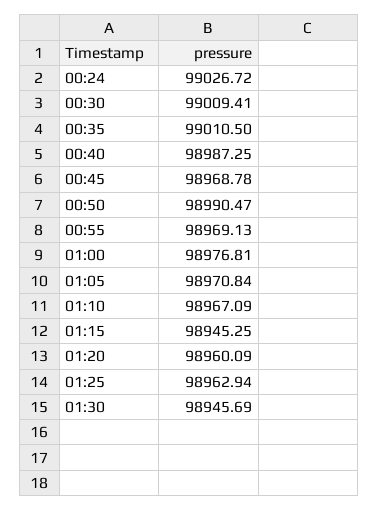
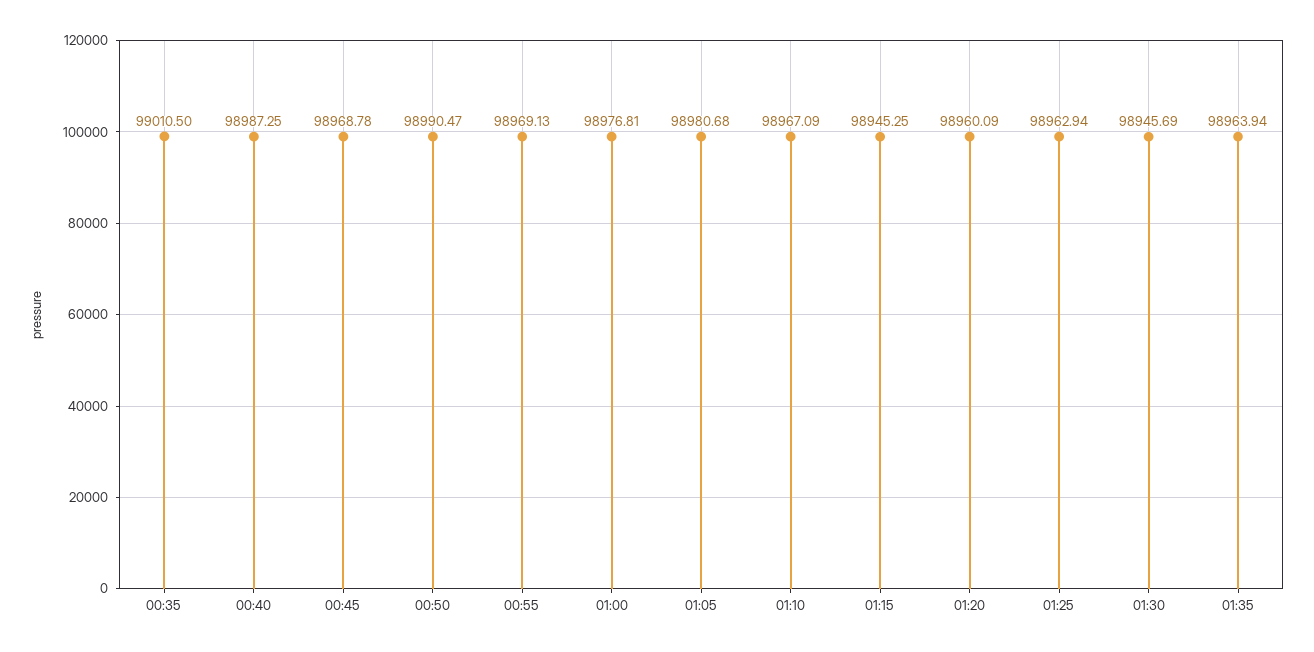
00:24: 99026.72 -> none
00:30: 99009.41 -> none
01:05: 98970.84 -> 98980.68
01:35: none -> 98963.94

